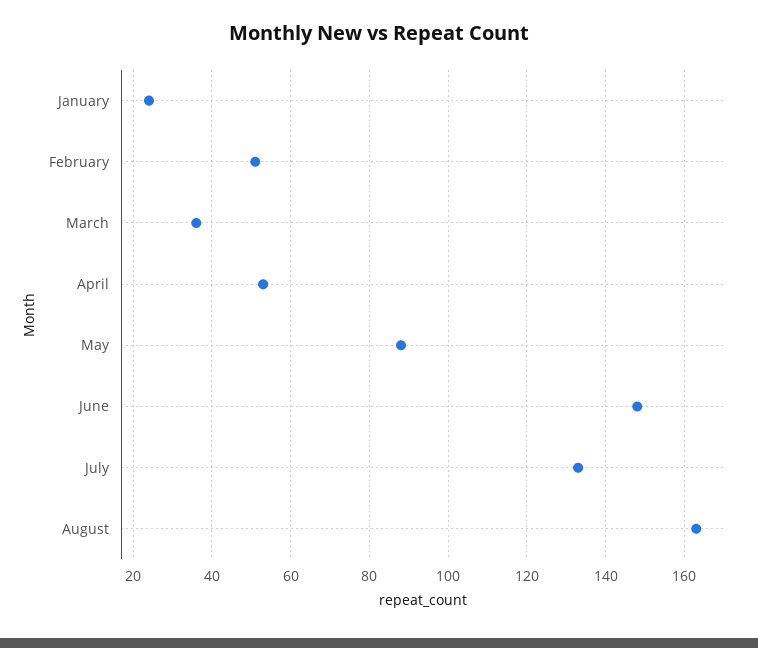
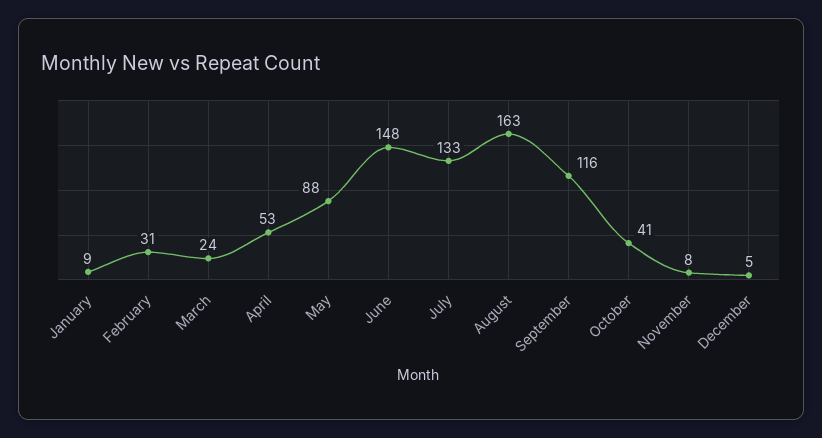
January: 25 -> 9
February: 50 -> 31
March: 35 -> 24
September: none -> 116
October: none -> 41
November: none -> 8
December: none -> 5

